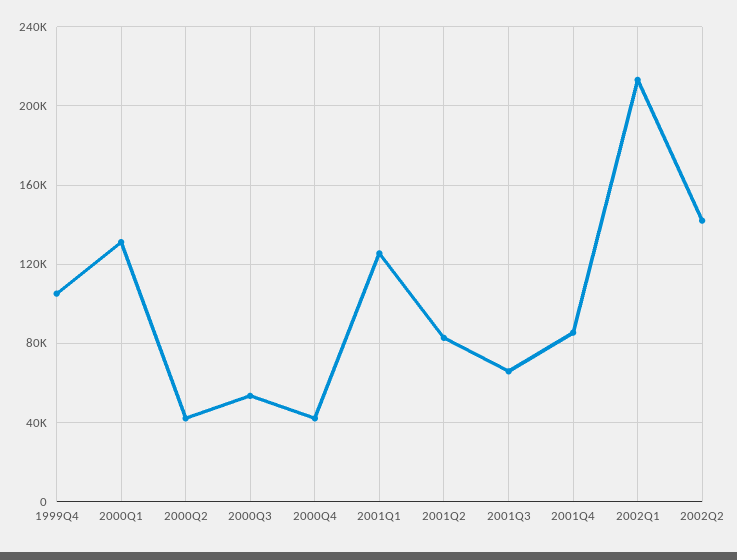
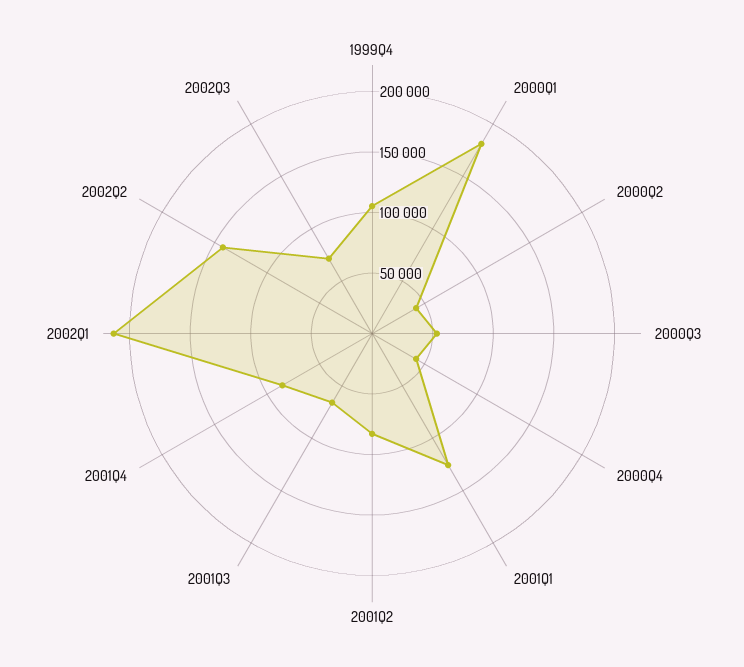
2000Q1: 130000 -> 180000
2002Q3: none -> 70000

